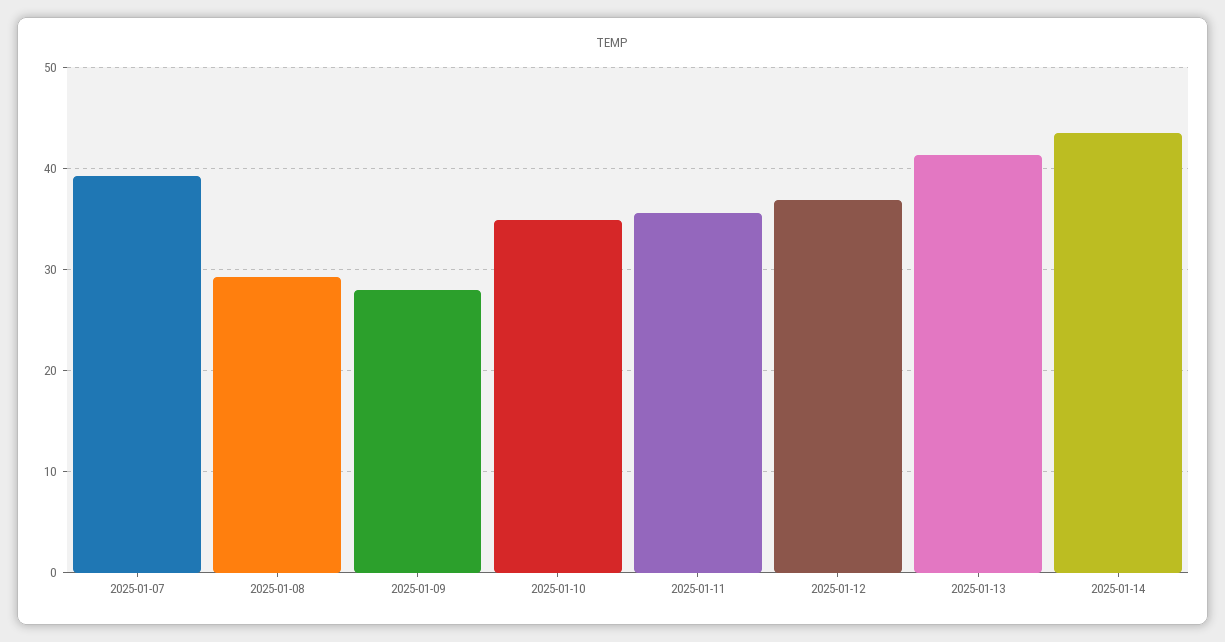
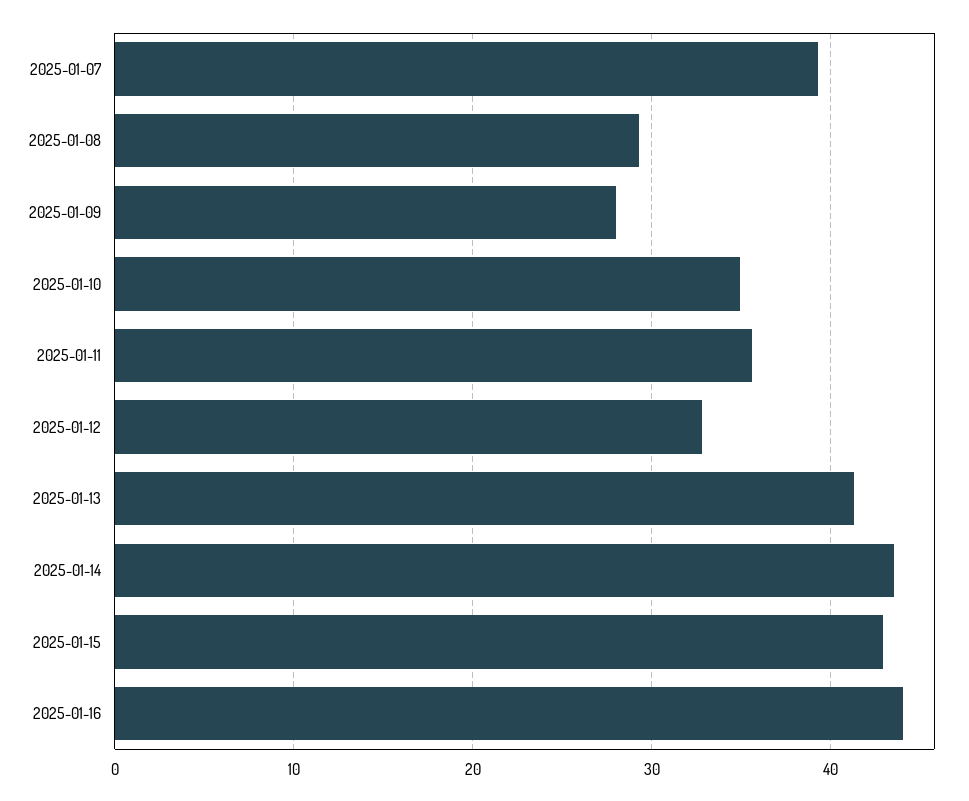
2025-01-12: 37 -> 33
2025-01-15: none -> 43
2025-01-16: none -> 44

